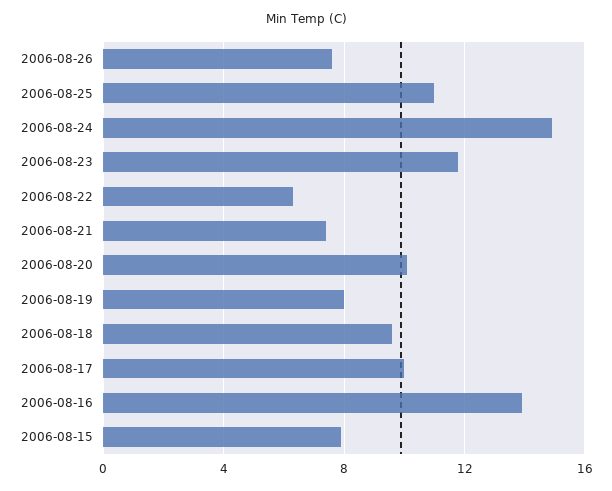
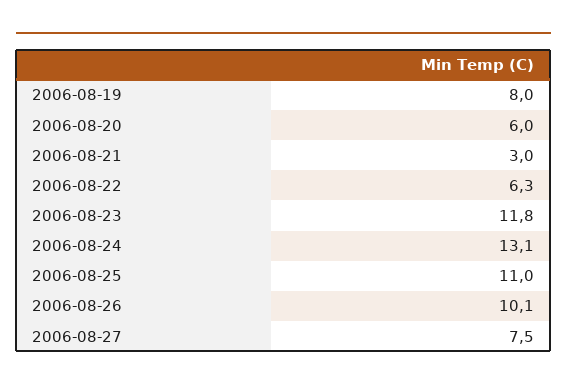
2006-08-26: 7.5 -> 10.1
2006-08-24: 15 -> 13.1
2006-08-21: 7.5 -> 3
2006-08-20: 10 -> 6
2006-08-18: 9.5 -> none
2006-08-17: 10 -> none
2006-08-16: 14 -> none
2006-08-15: 8 -> none
2006-08-27: none -> 7.5

